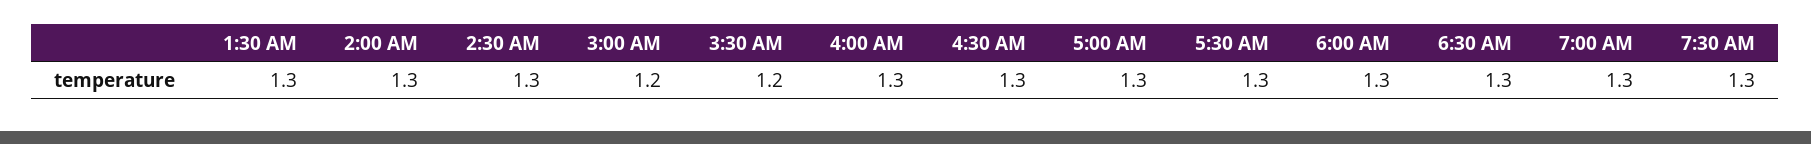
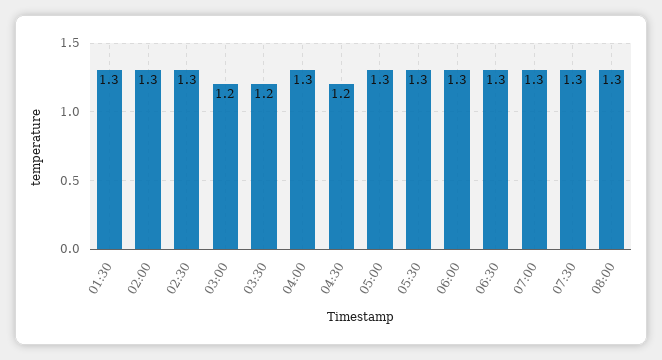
4:30 AM: 1.3 -> 1.2
08:00: none -> 1.3

